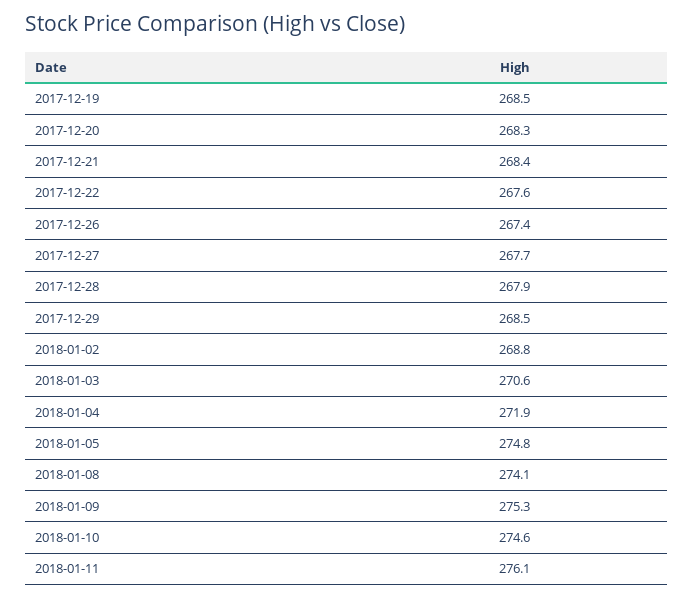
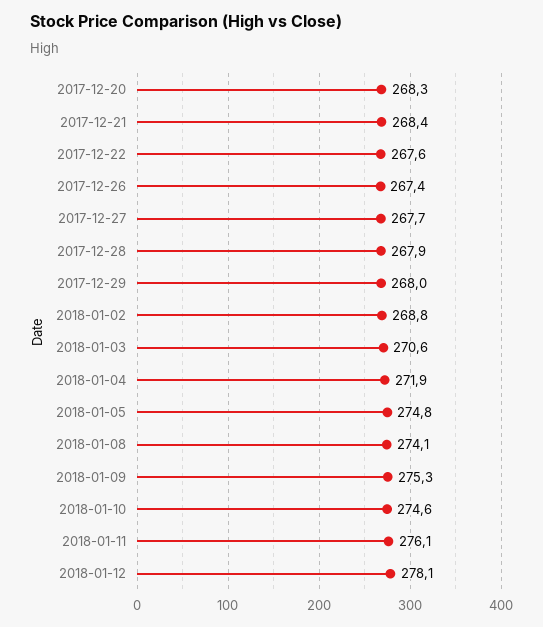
2017-12-19: 268.5 -> none
2017-12-29: 268.5 -> 268
2018-01-12: none -> 278.1

